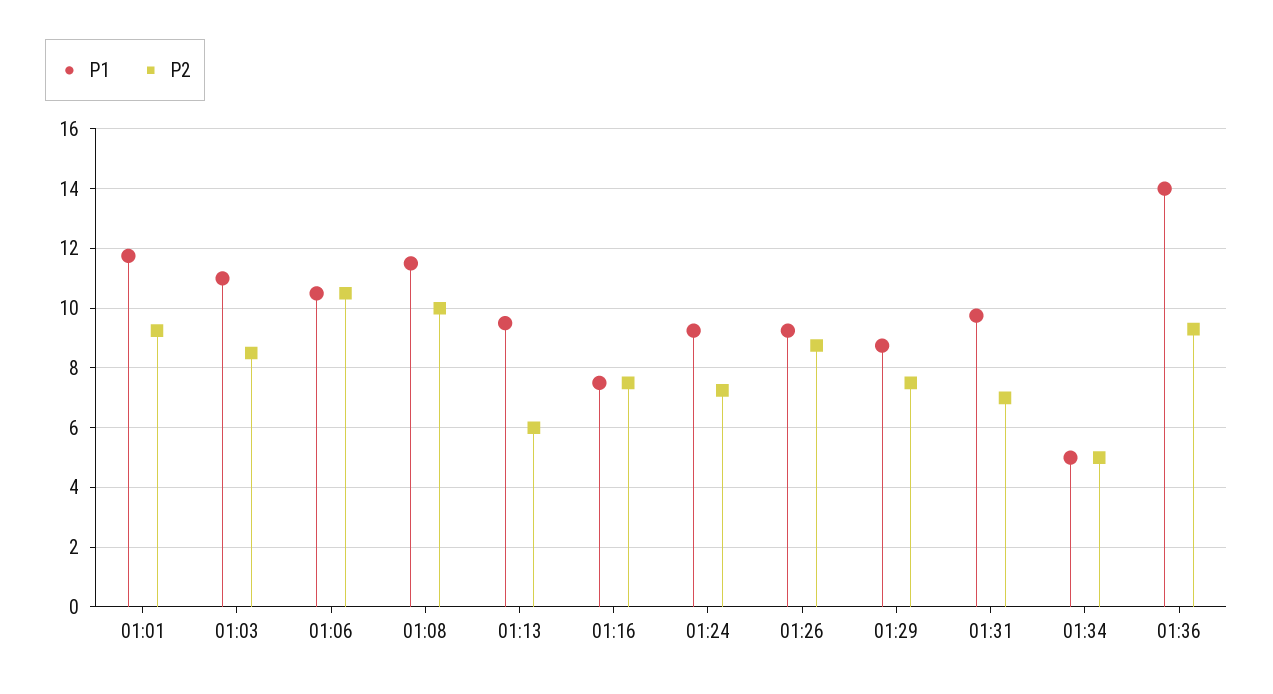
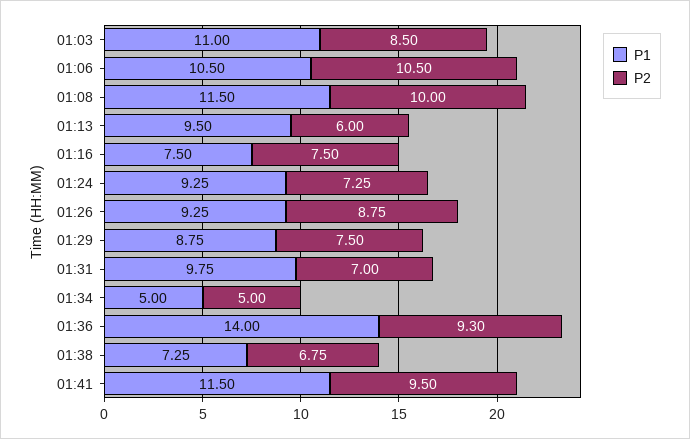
P1, 01:01: 11.75 -> none
P2, 01:01: 9.25 -> none
P1, 01:38: none -> 7.25
P2, 01:38: none -> 6.75
P1, 01:41: none -> 11.5
P2, 01:41: none -> 9.5

